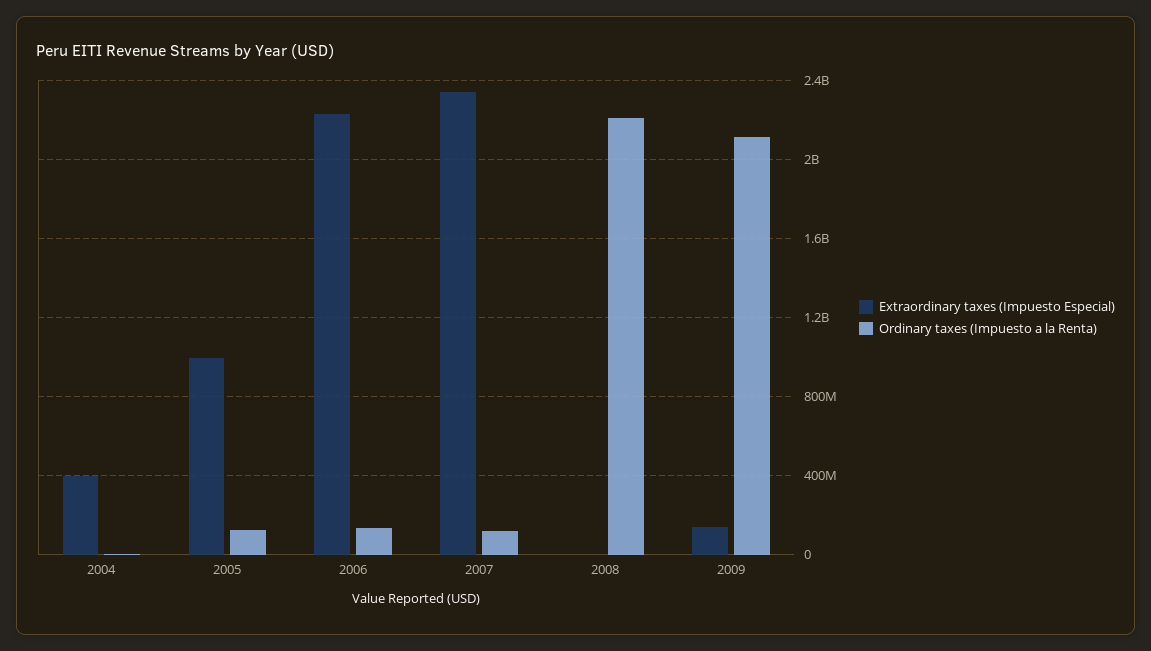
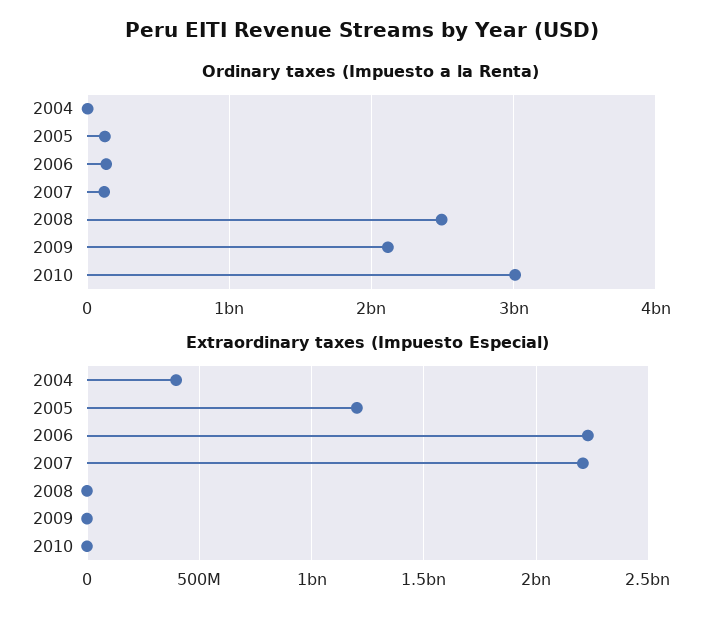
Extraordinary taxes (Impuesto Especial), 2005: 1000000000 -> 1200000000
Extraordinary taxes (Impuesto Especial), 2007: 2350000000 -> 2200000000
Ordinary taxes (Impuesto a la Renta), 2008: 2200000000 -> 2500000000
Extraordinary taxes (Impuesto Especial), 2009: 150000000 -> 0
Ordinary taxes (Impuesto a la Renta), 2010: none -> 3000000000
Extraordinary taxes (Impuesto Especial), 2010: none -> 0

